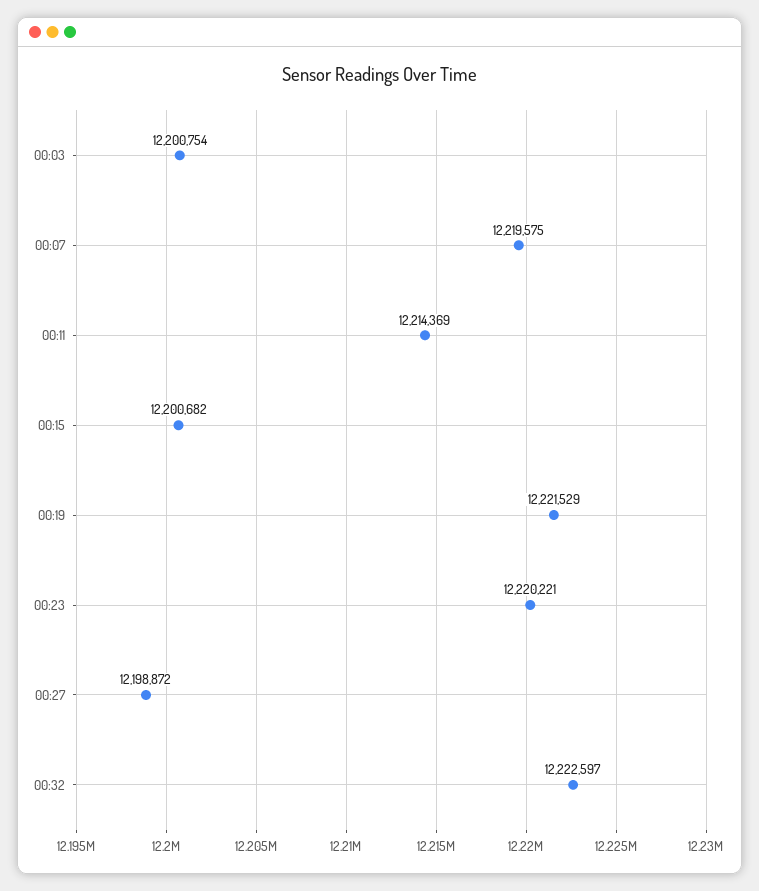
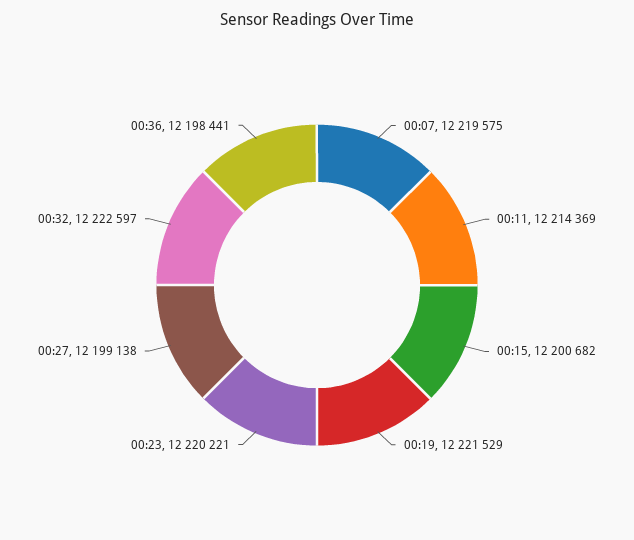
00:03: 12200754 -> none
00:27: 12198872 -> 12199138
00:36: none -> 12198441

